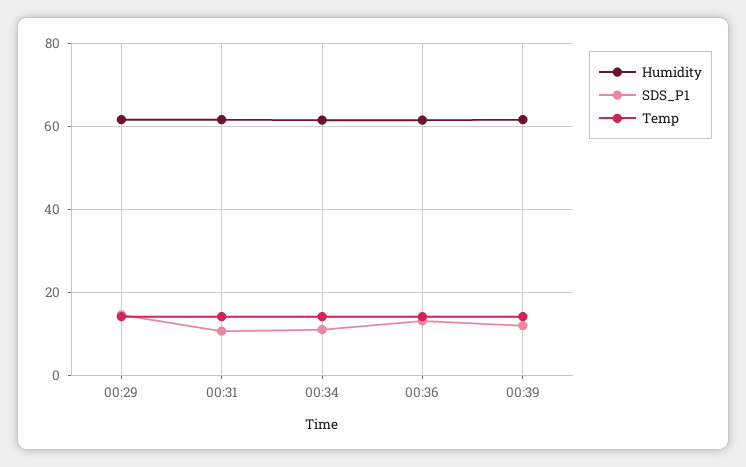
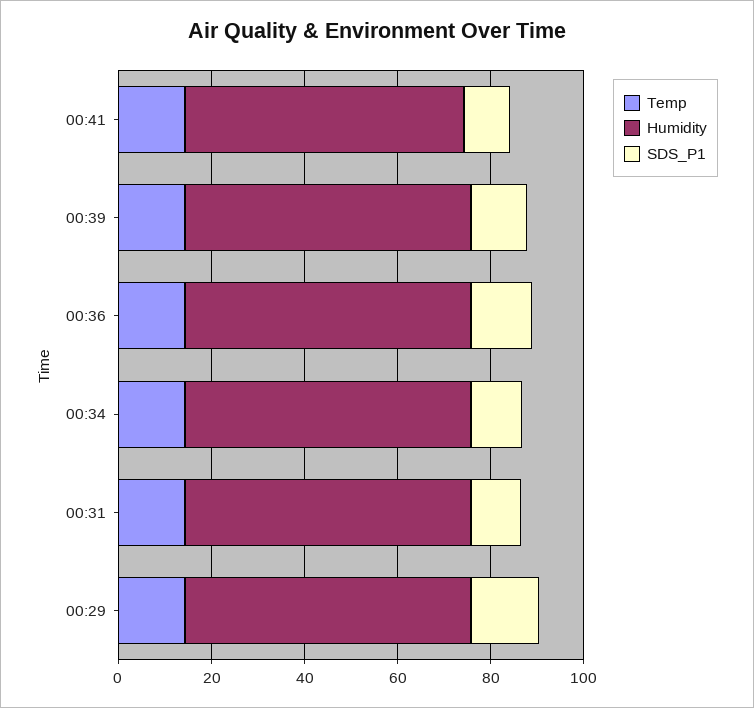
Temp, 00:41: none -> 15
Humidity, 00:41: none -> 60
SDS_P1, 00:41: none -> 10

